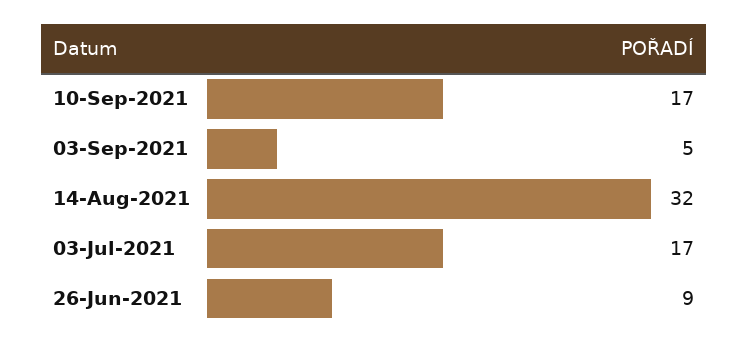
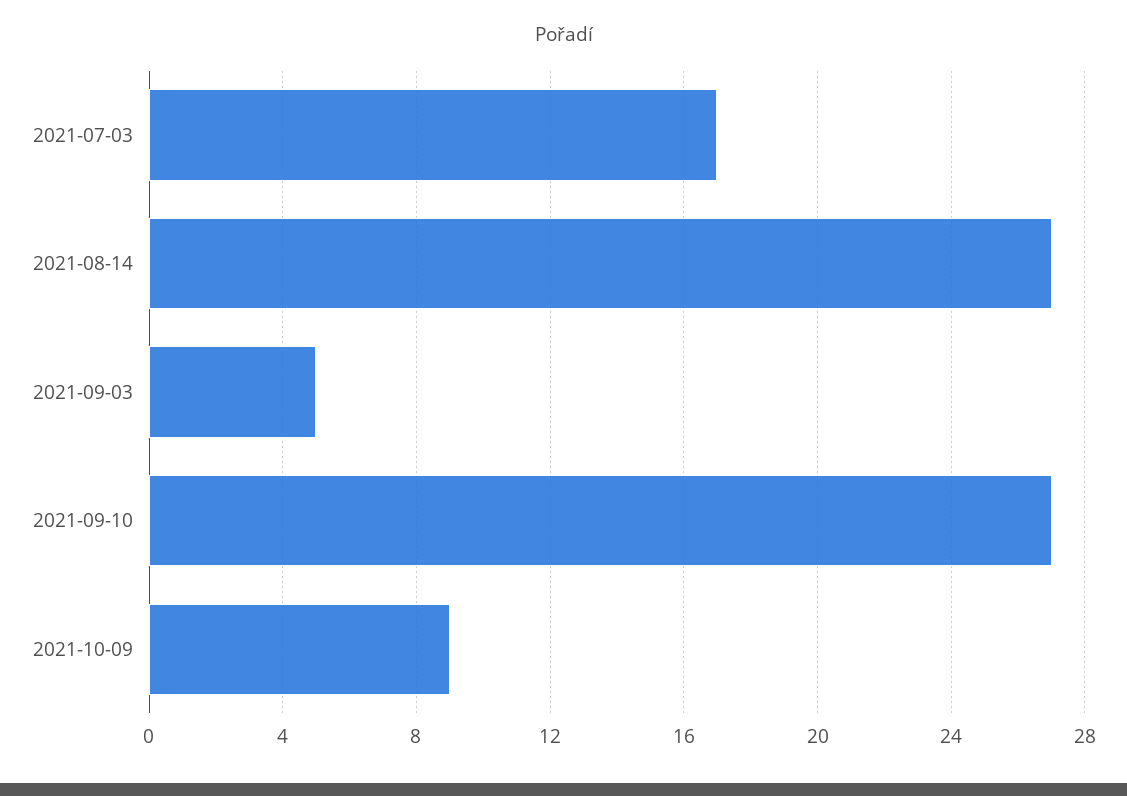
10-Sep-2021: 17 -> 27
14-Aug-2021: 32 -> 27
26-Jun-2021: 9 -> none
2021-10-09: none -> 9

